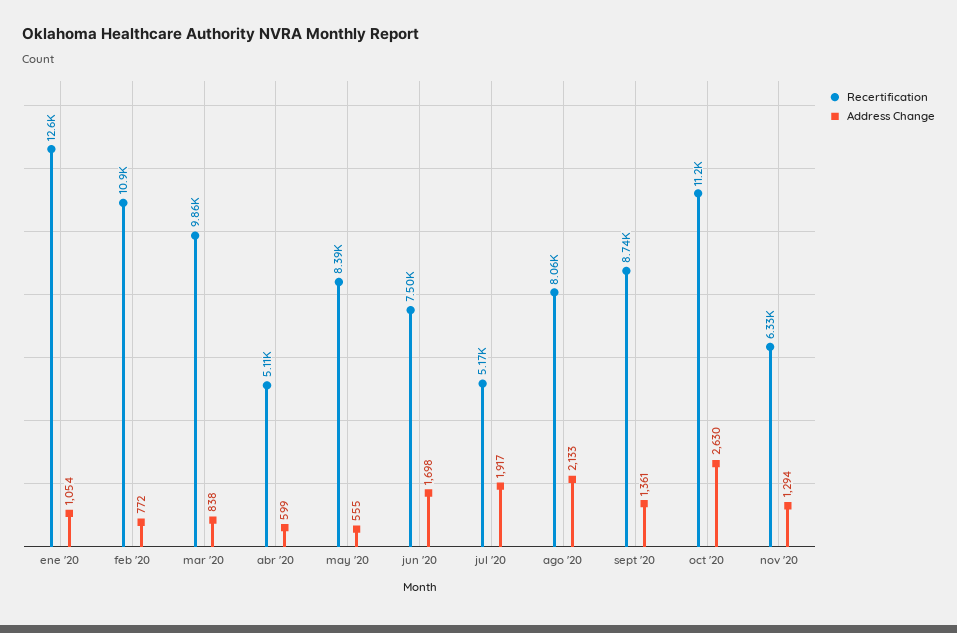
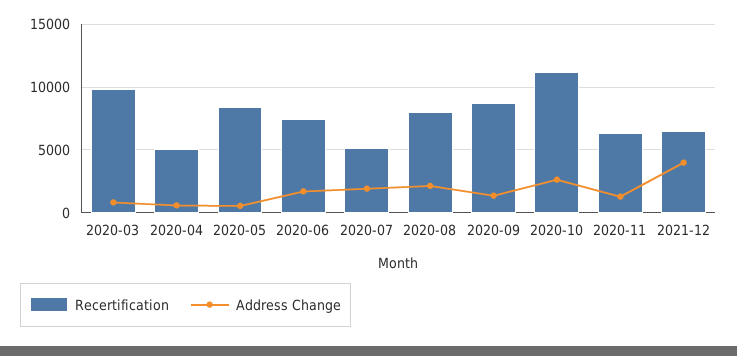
Recertification, ene '20: 12600 -> none
Address Change, ene '20: 1054 -> none
Recertification, feb '20: 10900 -> none
Address Change, feb '20: 772 -> none
Recertification, 2021-12: none -> 6500
Address Change, 2021-12: none -> 4000

